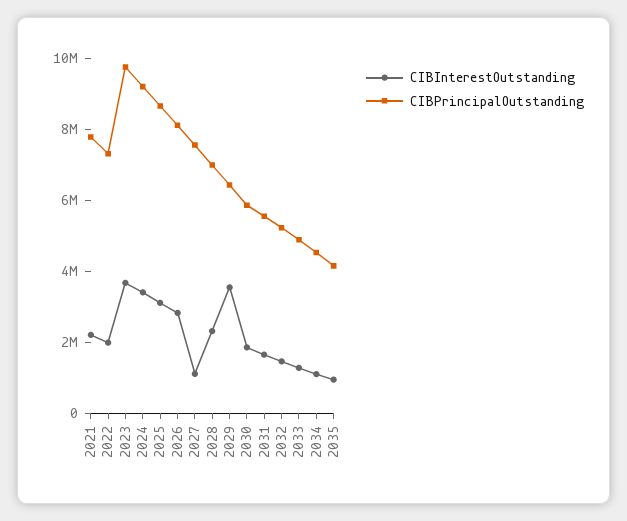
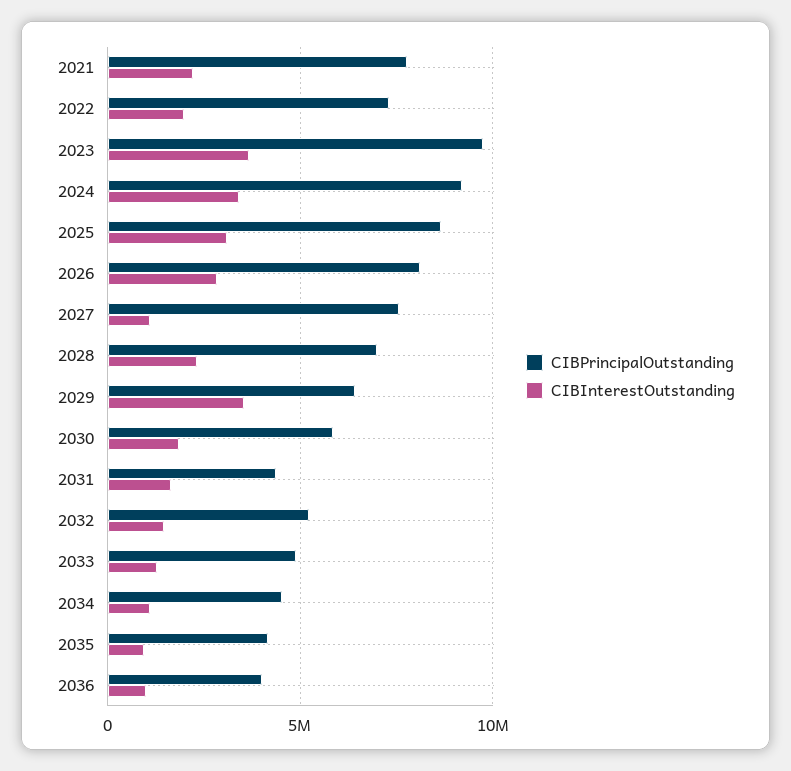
CIBPrincipalOutstanding, 2031: 5500000 -> 4500000
CIBPrincipalOutstanding, 2036: none -> 4000000
CIBInterestOutstanding, 2036: none -> 1000000

